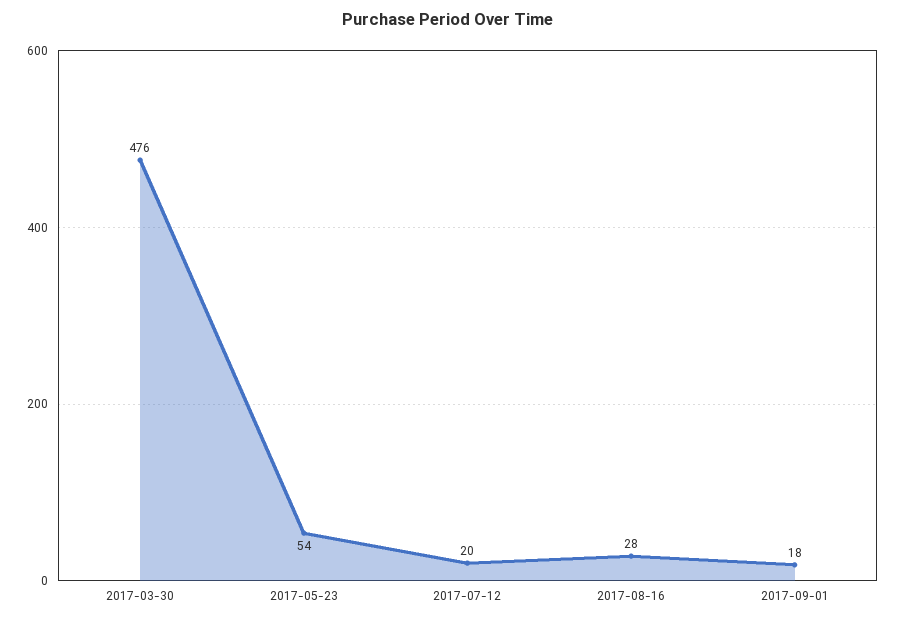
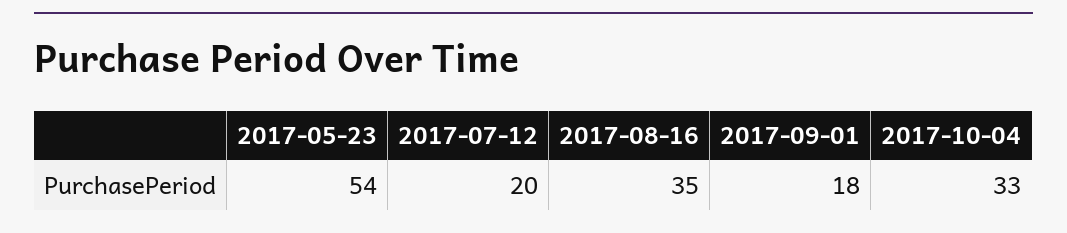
2017-03-30: 476 -> none
2017-08-16: 28 -> 35
2017-10-04: none -> 33

